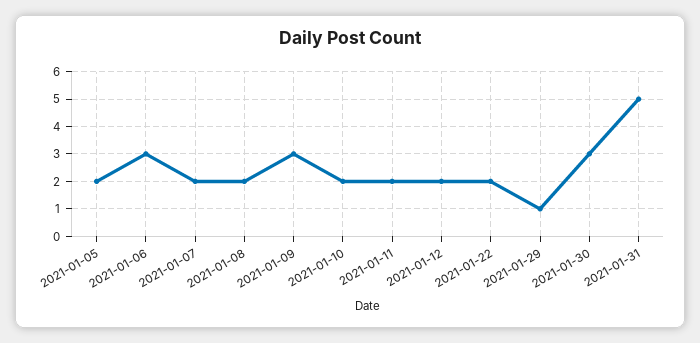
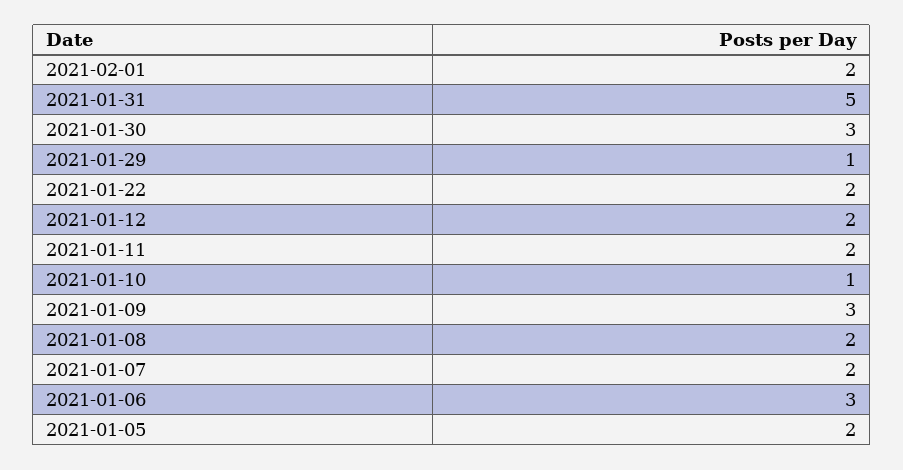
2021-01-10: 2 -> 1
2021-02-01: none -> 2

